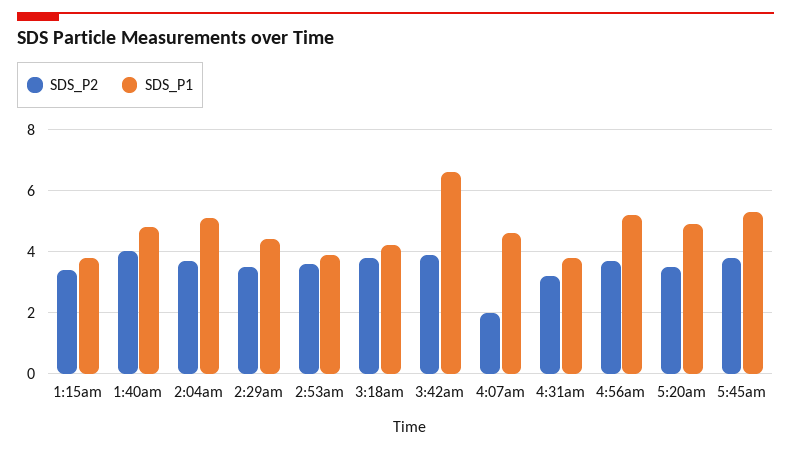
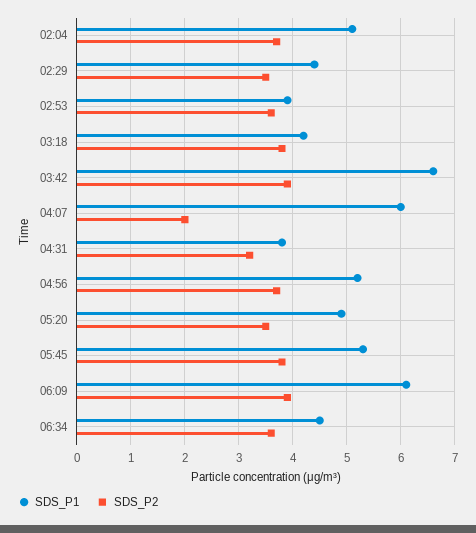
SDS_P2, 1:15am: 3.4 -> none
SDS_P1, 1:15am: 3.8 -> none
SDS_P2, 1:40am: 4 -> none
SDS_P1, 1:40am: 4.8 -> none
SDS_P1, 4:07am: 4.6 -> 6
SDS_P1, 06:09: none -> 6
SDS_P2, 06:09: none -> 4
SDS_P1, 06:34: none -> 4.5
SDS_P2, 06:34: none -> 3.5

